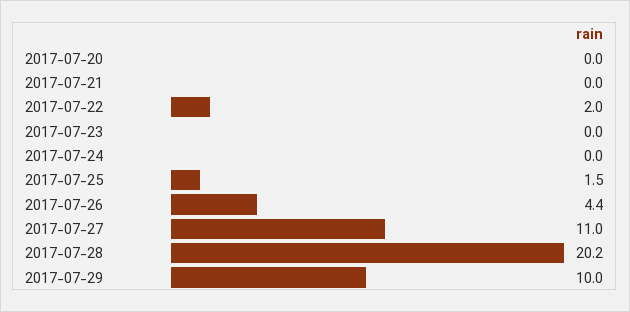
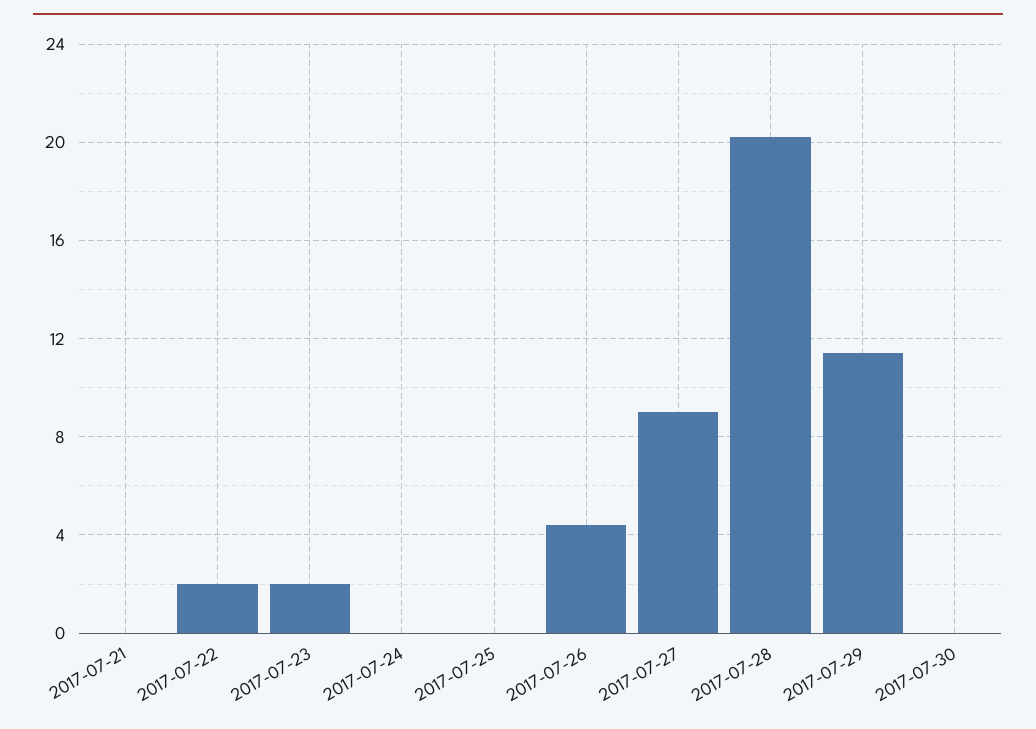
2017-07-20: 0 -> none
2017-07-23: 0 -> 2
2017-07-25: 1.5 -> 0
2017-07-27: 11 -> 9
2017-07-29: 10 -> 11.5
2017-07-30: none -> 0

